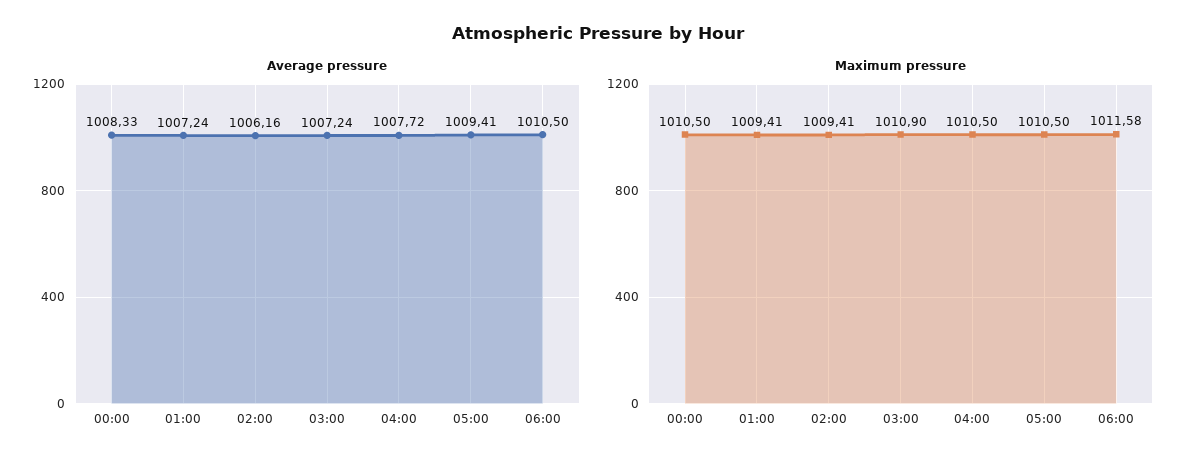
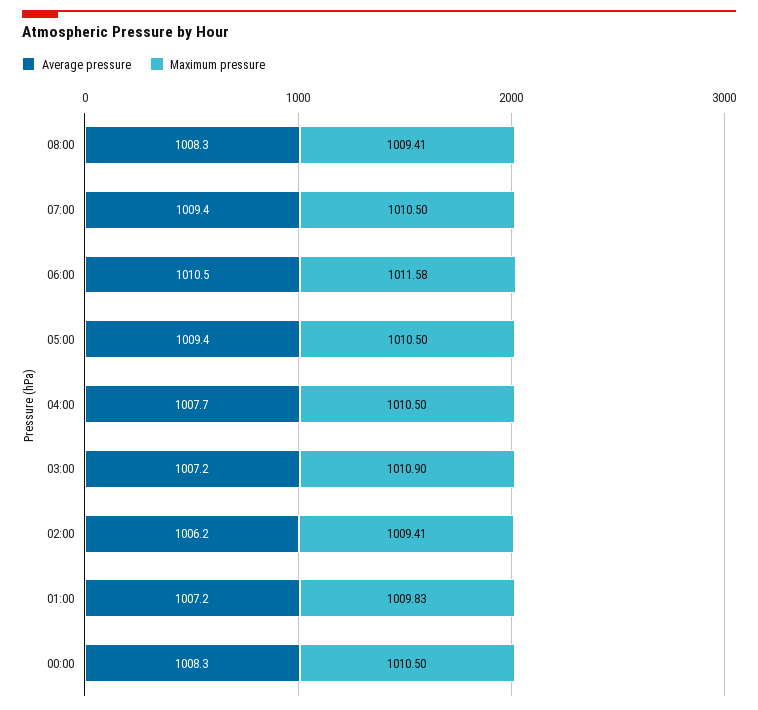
Maximum pressure, 01:00: 1009.41 -> 1009.83
Average pressure, 08:00: none -> 1008.3
Maximum pressure, 08:00: none -> 1009.41
Average pressure, 07:00: none -> 1009.4
Maximum pressure, 07:00: none -> 1010.5

